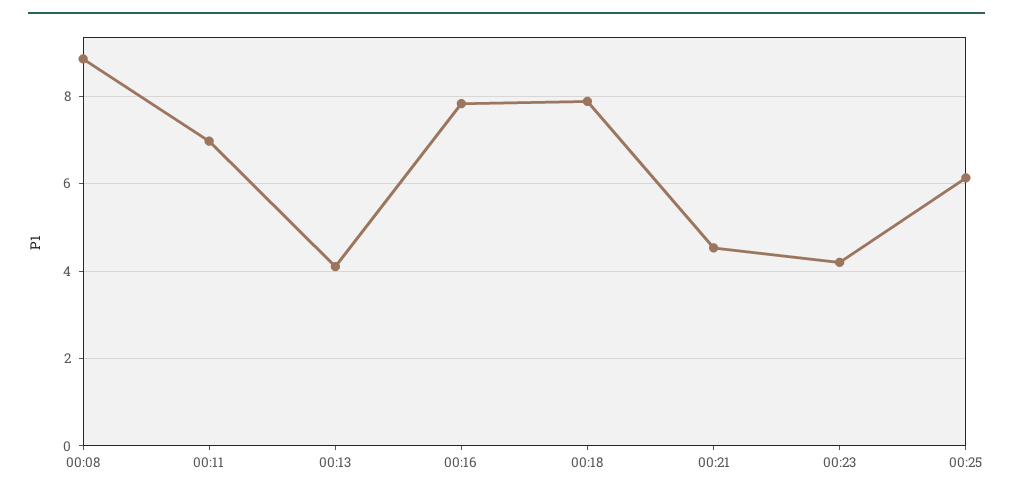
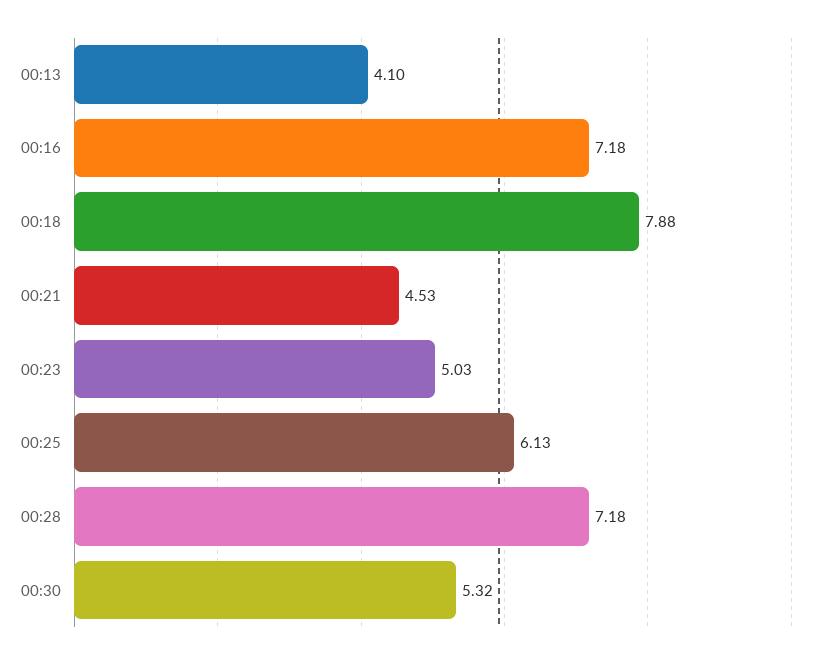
00:08: 8.8 -> none
00:11: 7 -> none
00:16: 7.8 -> 7.18
00:23: 4.2 -> 5.03
00:28: none -> 7.18
00:30: none -> 5.32

